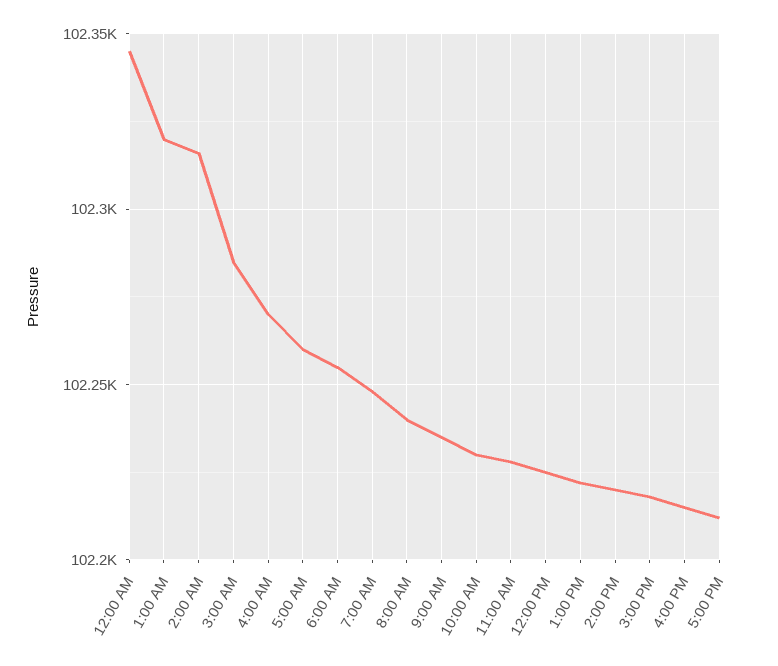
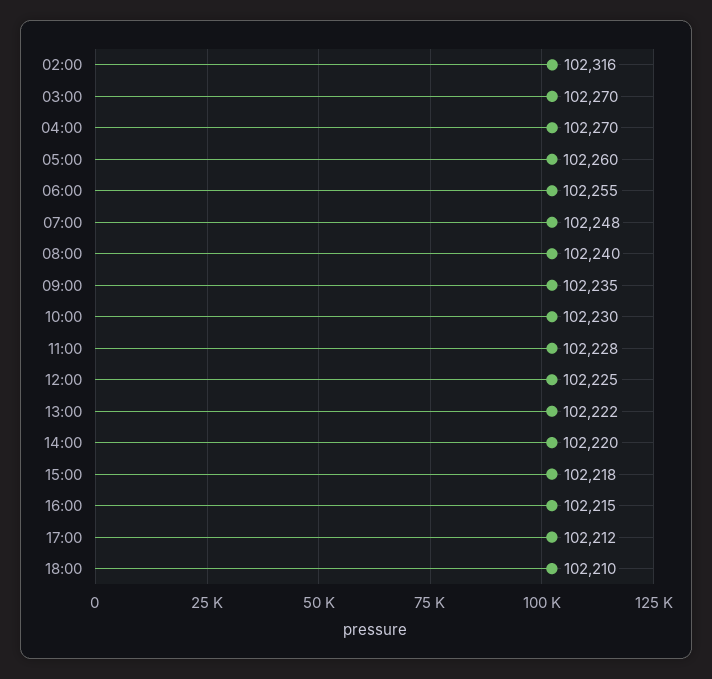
12:00 AM: 102345 -> none
1:00 AM: 102320 -> none
3:00 AM: 102285 -> 102270
18:00: none -> 102210

